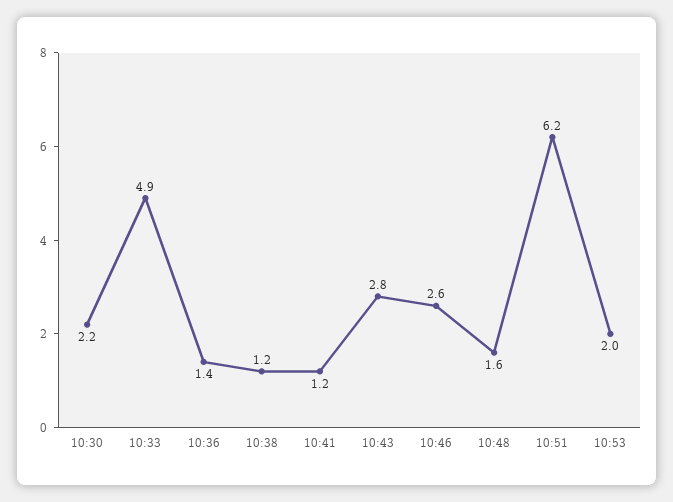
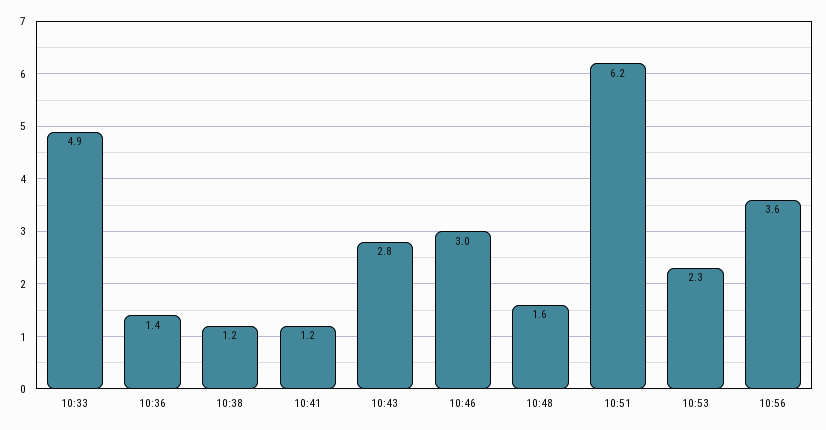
10:30: 2.2 -> none
10:46: 2.6 -> 3
10:53: 2 -> 2.3
10:56: none -> 3.6

